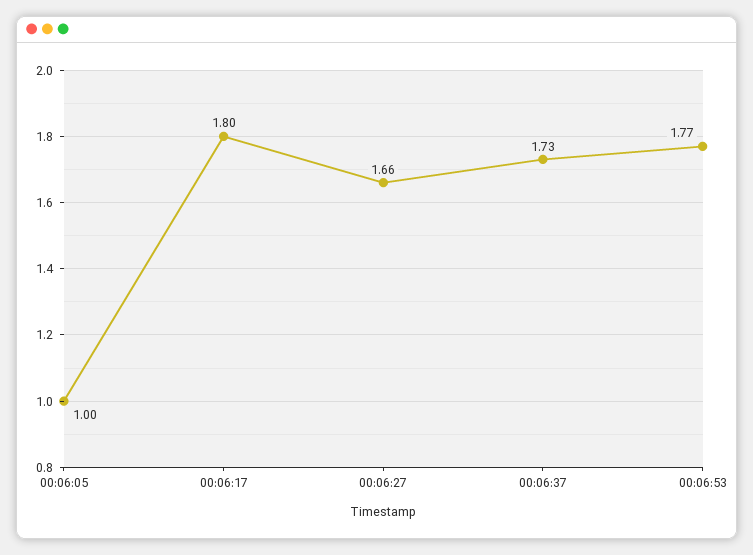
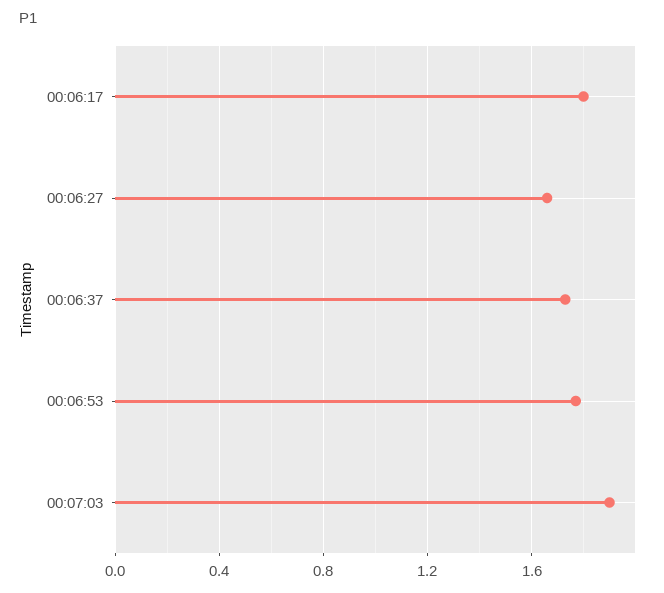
00:06:05: 1 -> none
00:07:03: none -> 1.9

